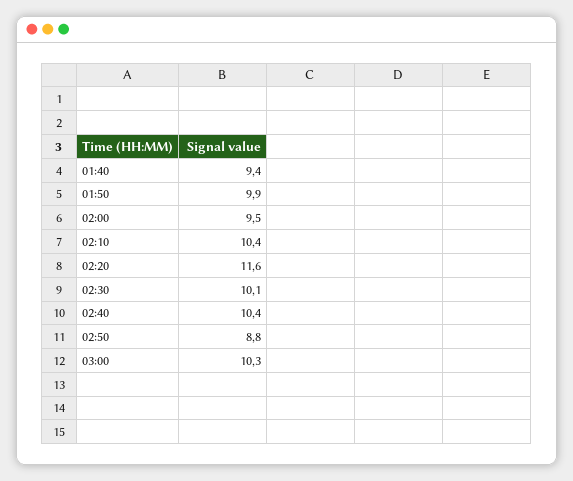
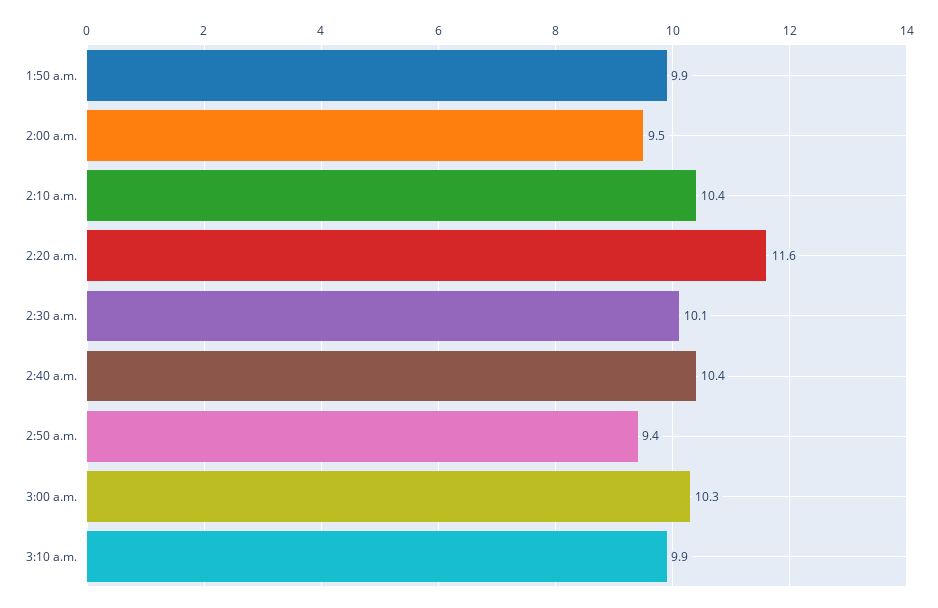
01:40: 9.4 -> none
02:50: 8.8 -> 9.4
3:10 a.m.: none -> 9.9

